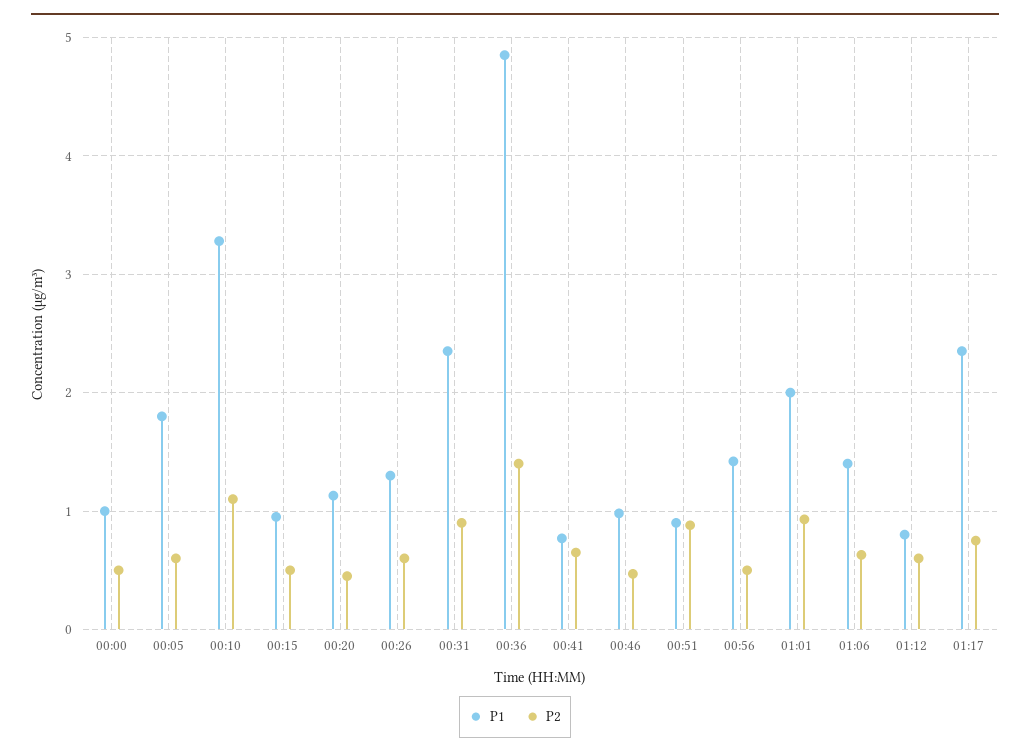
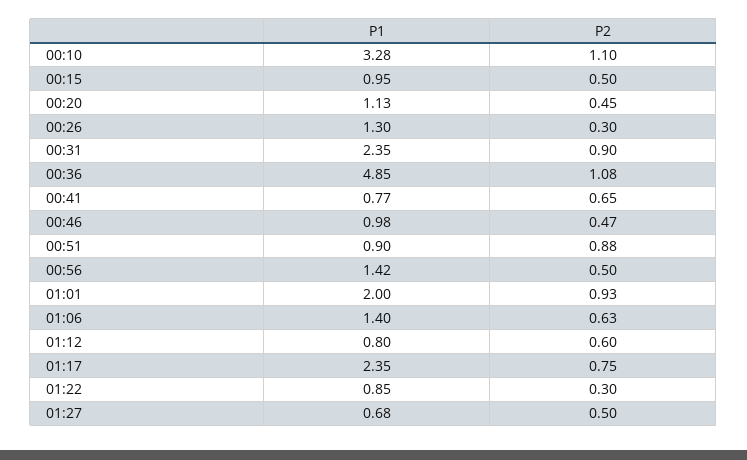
P1, 00:00: 1 -> none
P2, 00:00: 0.5 -> none
P1, 00:05: 1.8 -> none
P2, 00:05: 0.6 -> none
P2, 00:26: 0.6 -> 0.3
P2, 00:36: 1.4 -> 1.08
P1, 01:22: none -> 0.85
P2, 01:22: none -> 0.3
P1, 01:27: none -> 0.68
P2, 01:27: none -> 0.5

